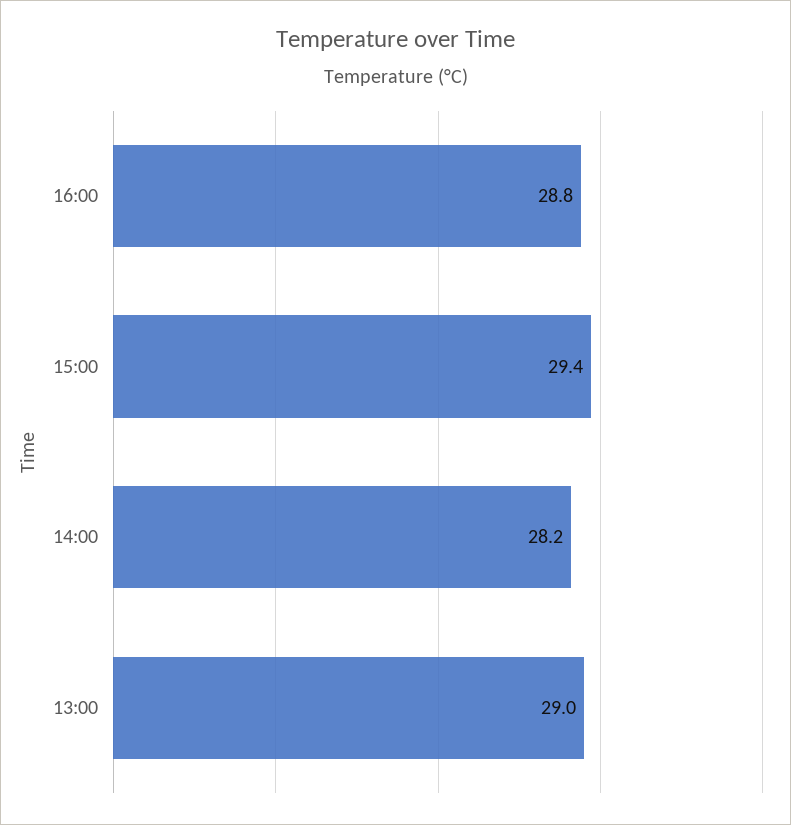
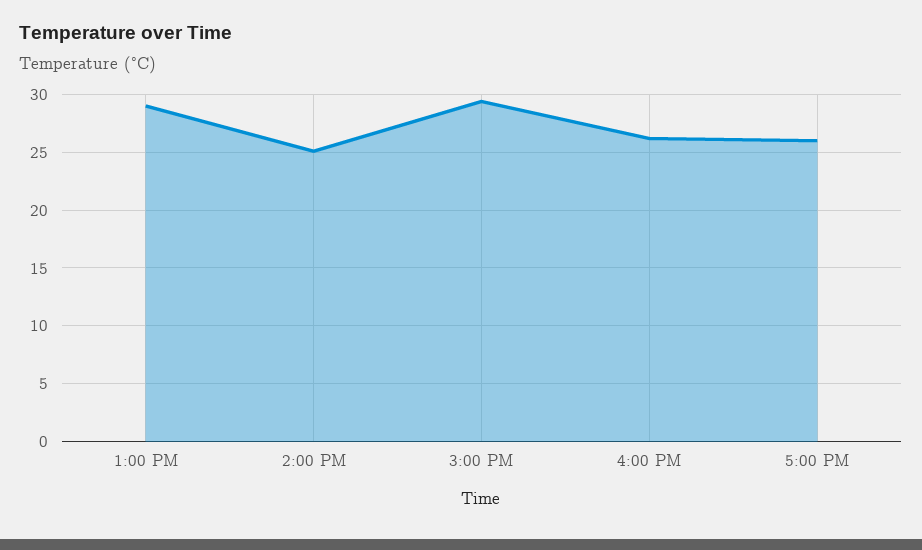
16:00: 28.8 -> 26
14:00: 28.2 -> 25
5:00 PM: none -> 26

